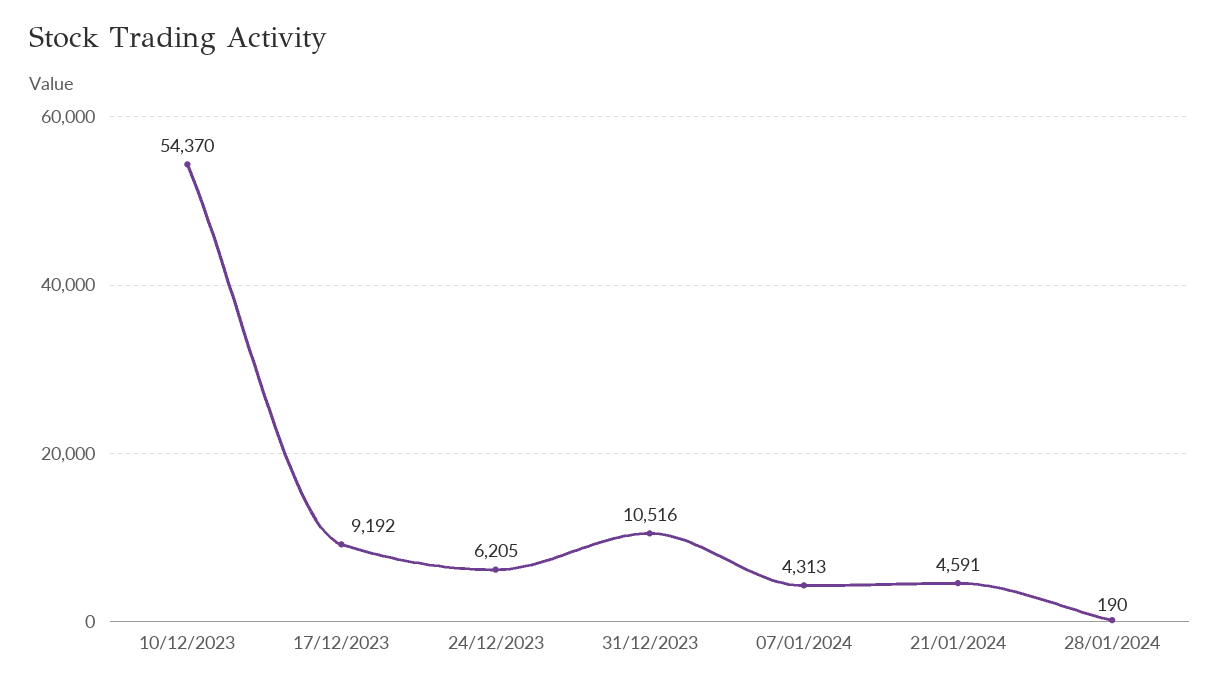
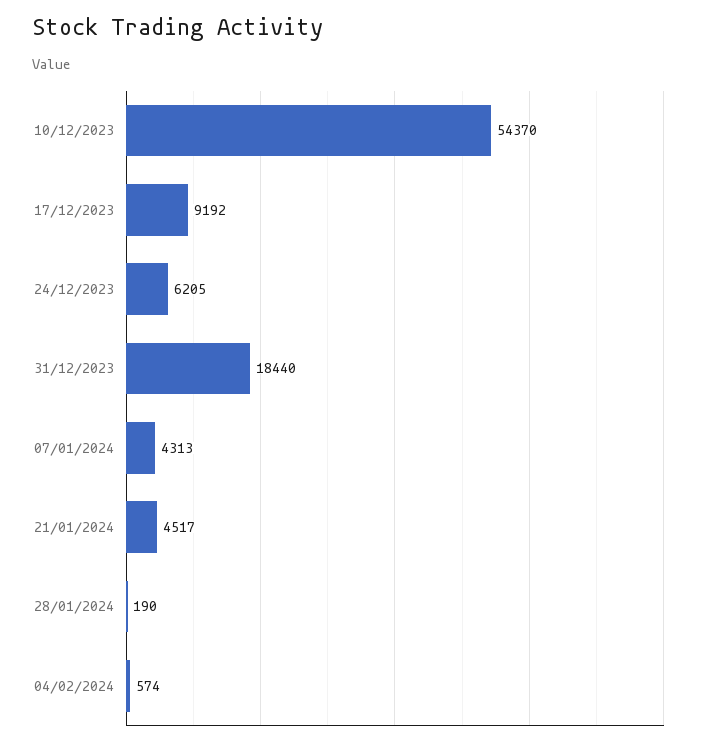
31/12/2023: 10516 -> 18440
21/01/2024: 4591 -> 4517
04/02/2024: none -> 574

